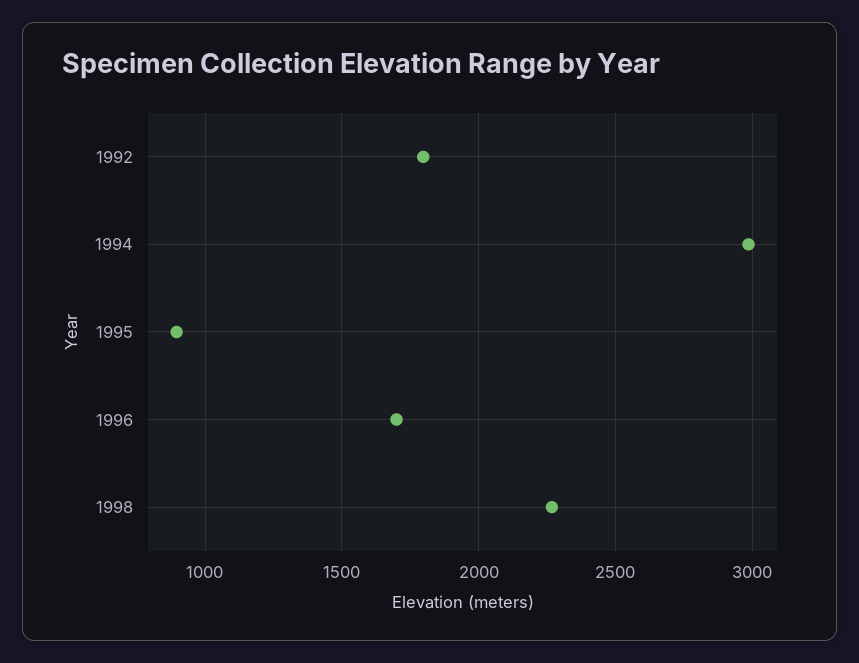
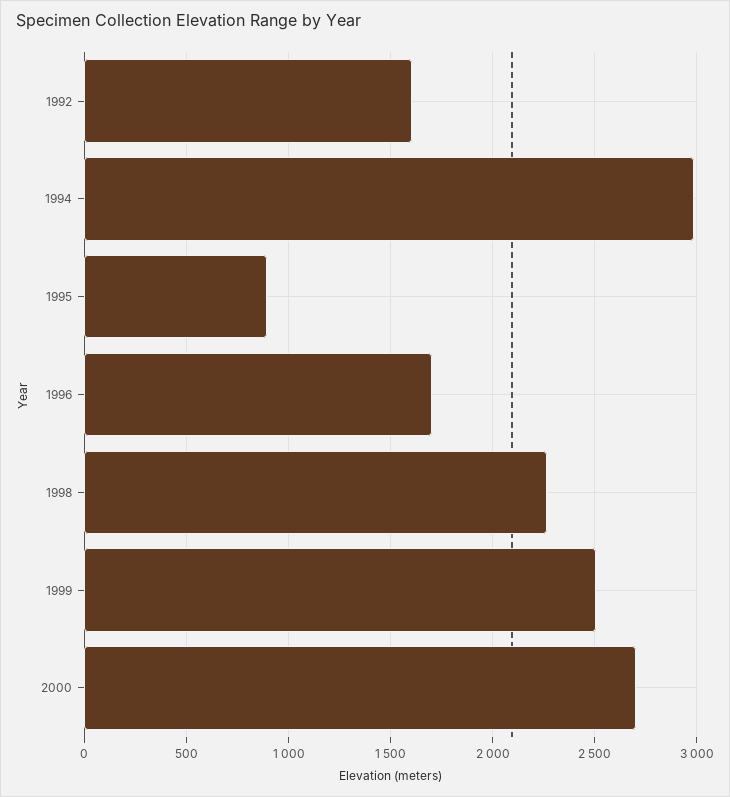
1992: 1800 -> 1600
1999: none -> 2500
2000: none -> 2700

